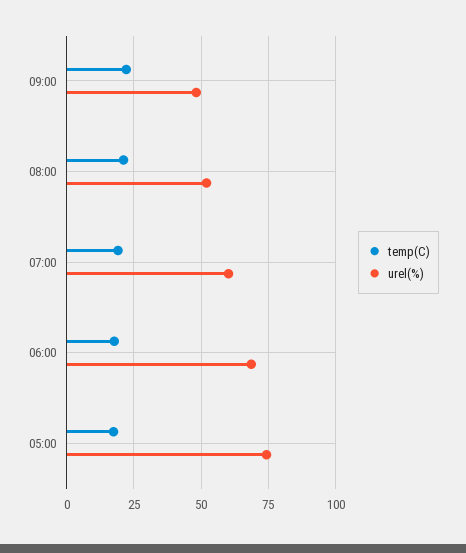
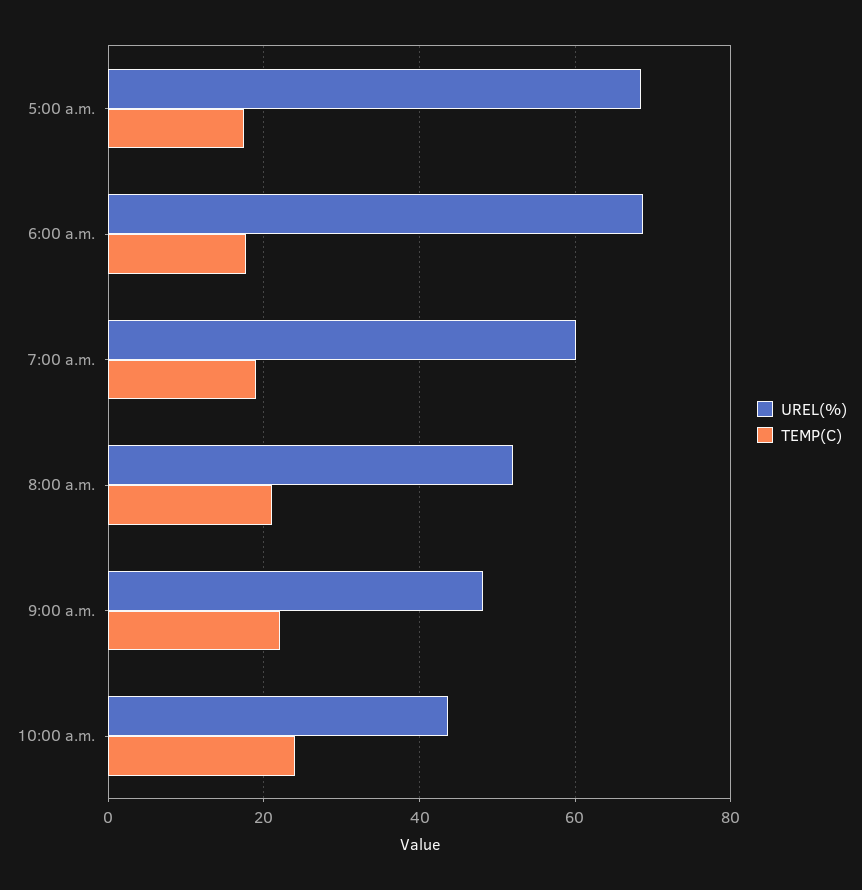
urel(%), 05:00: 75 -> 68
urel(%), 10:00 a.m.: none -> 44
temp(C), 10:00 a.m.: none -> 24

